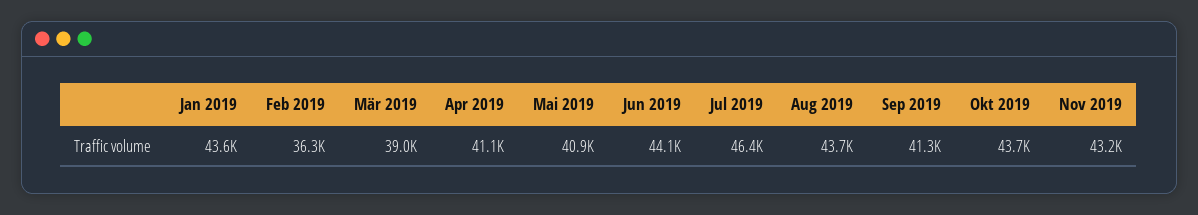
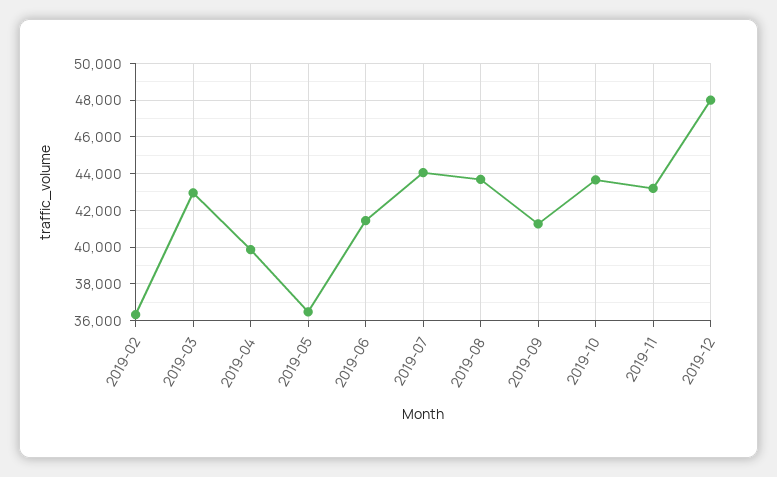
Jan 2019: 43600 -> none
Mär 2019: 39000 -> 43000
Apr 2019: 41100 -> 40000
Mai 2019: 40900 -> 36500
Jun 2019: 44100 -> 41500
Jul 2019: 46400 -> 44000
2019-12: none -> 48000

